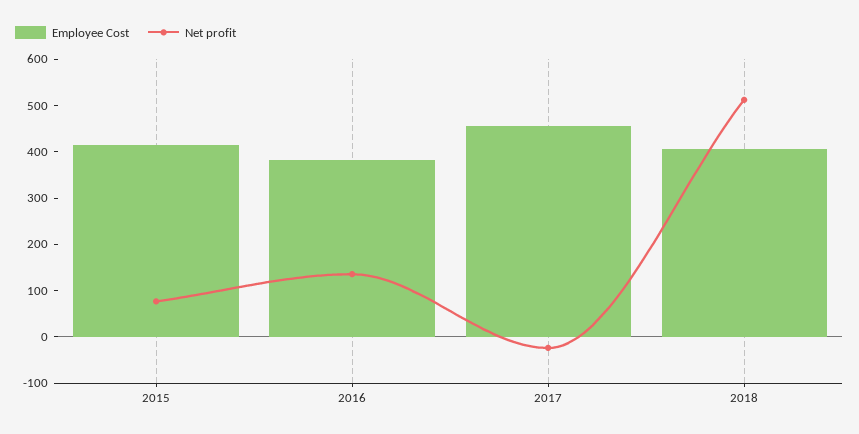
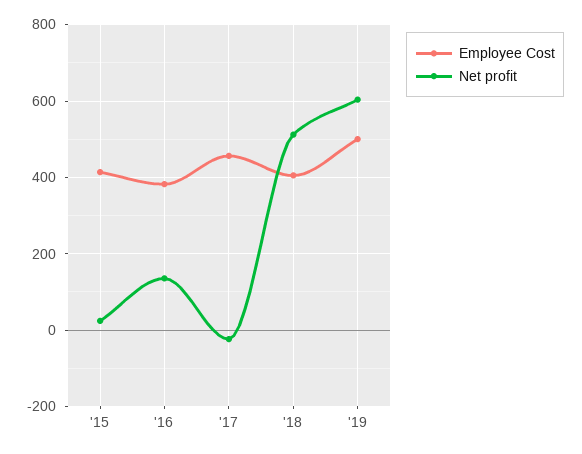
Net profit, 2015: 80 -> 20
Employee Cost, '19: none -> 500
Net profit, '19: none -> 600

